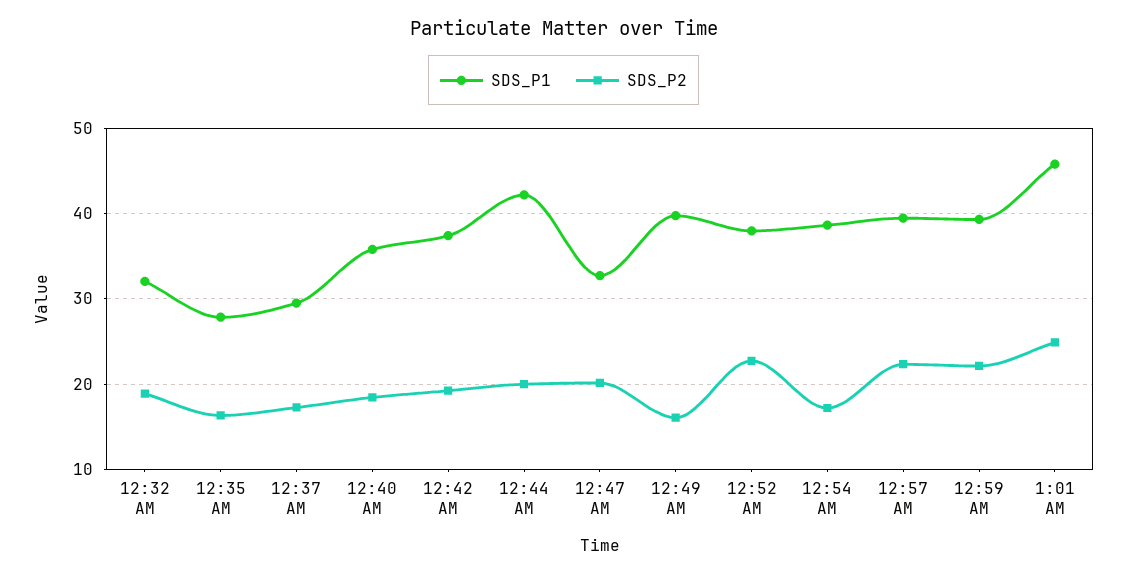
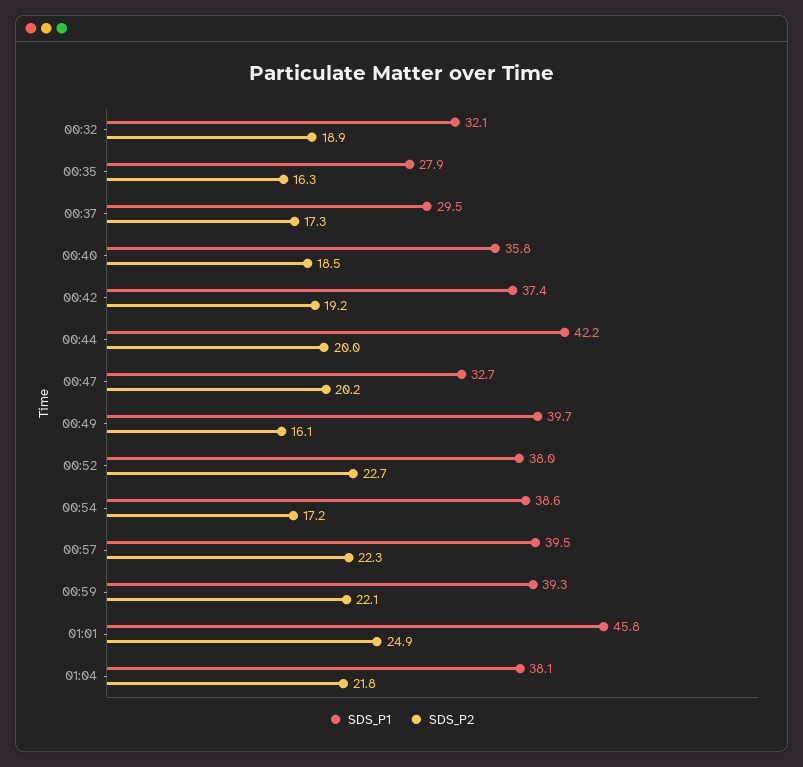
SDS_P1, 01:04: none -> 38.1
SDS_P2, 01:04: none -> 21.8

